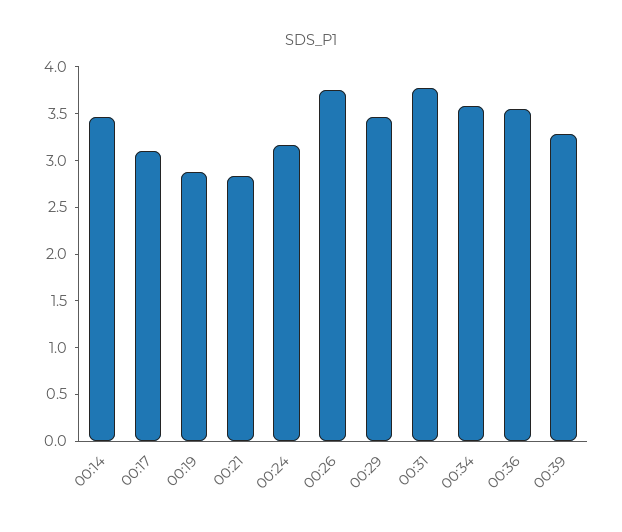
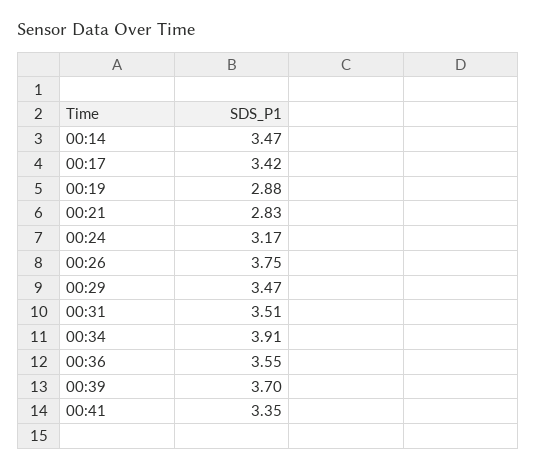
00:17: 3.1 -> 3.42
00:31: 3.8 -> 3.51
00:34: 3.6 -> 3.91
00:39: 3.3 -> 3.7
00:41: none -> 3.35

